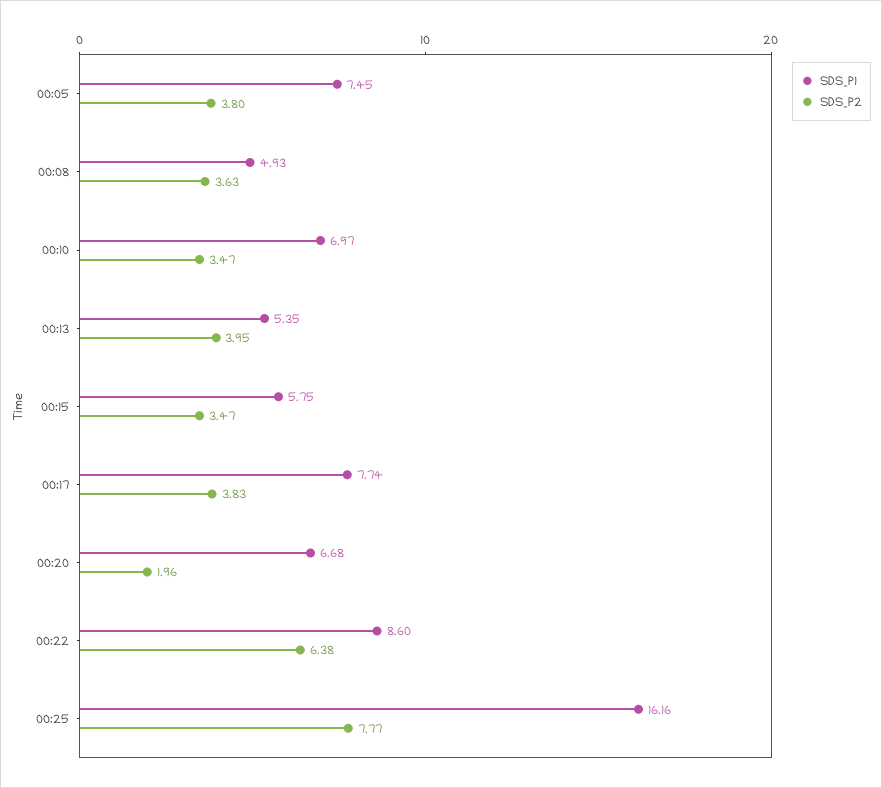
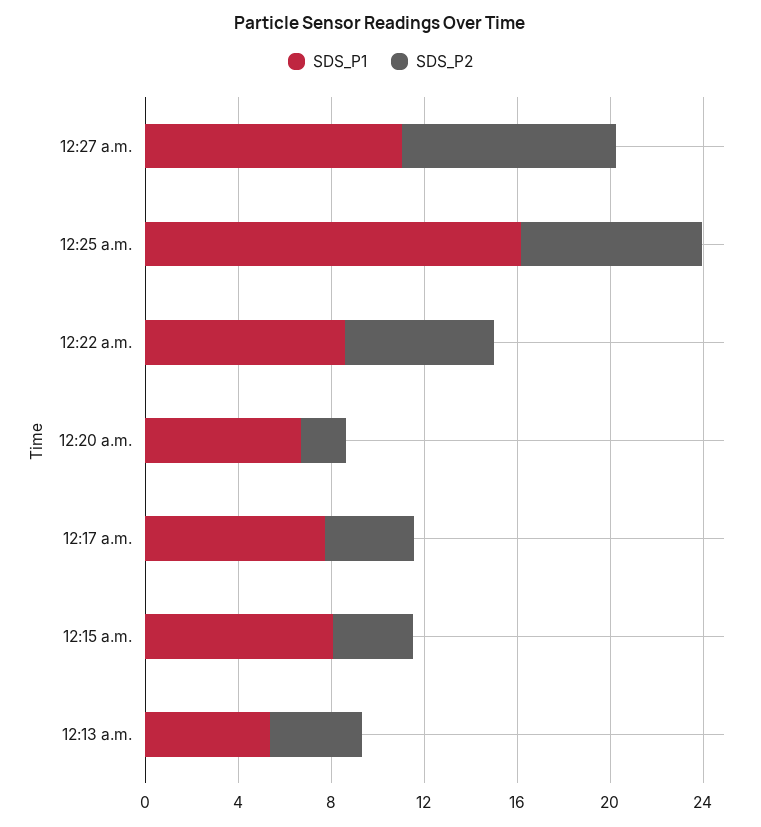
SDS_P1, 00:05: 7.45 -> none
SDS_P2, 00:05: 3.8 -> none
SDS_P1, 00:08: 4.93 -> none
SDS_P2, 00:08: 3.63 -> none
SDS_P1, 00:10: 6.97 -> none
SDS_P2, 00:10: 3.47 -> none
SDS_P1, 00:15: 5.75 -> 8
SDS_P1, 12:27 a.m.: none -> 11
SDS_P2, 12:27 a.m.: none -> 9

